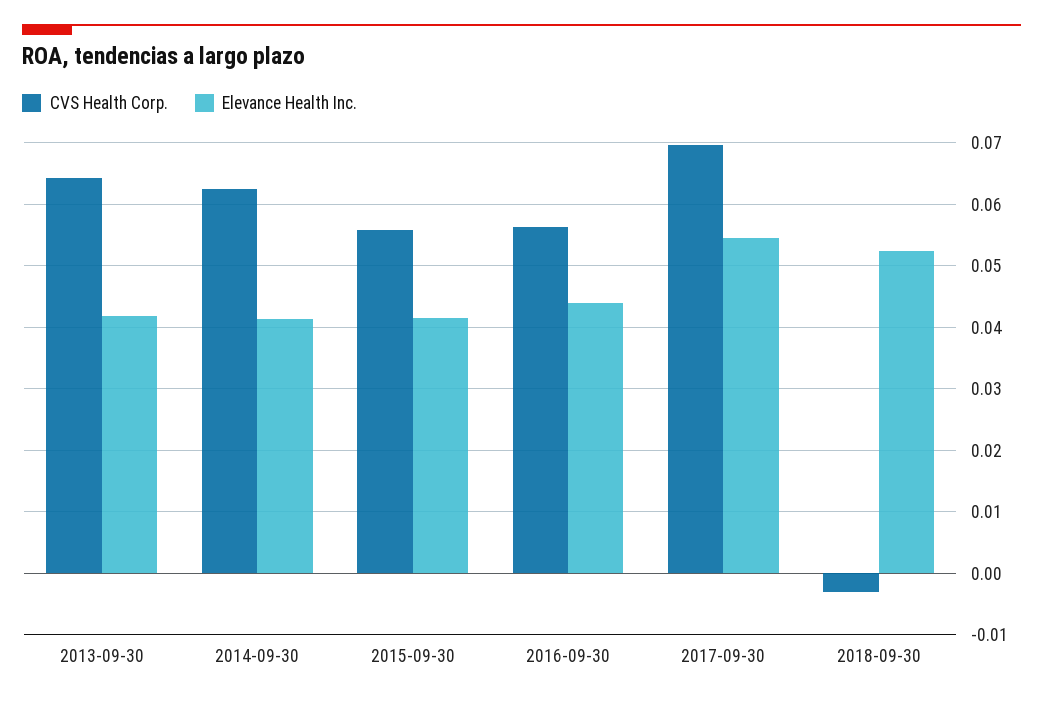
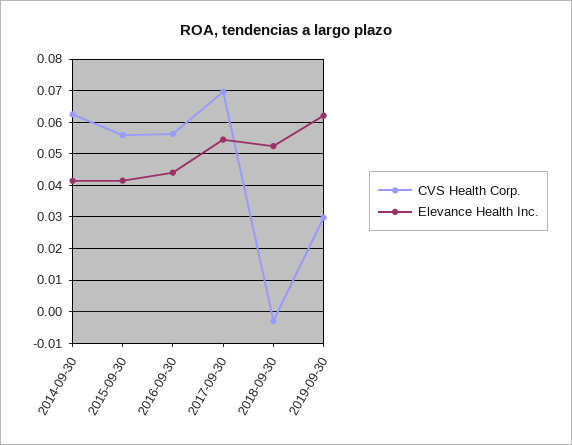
CVS Health Corp., 2013-09-30: 0.064 -> none
Elevance Health Inc., 2013-09-30: 0.042 -> none
CVS Health Corp., 2019-09-30: none -> 0.03
Elevance Health Inc., 2019-09-30: none -> 0.062

